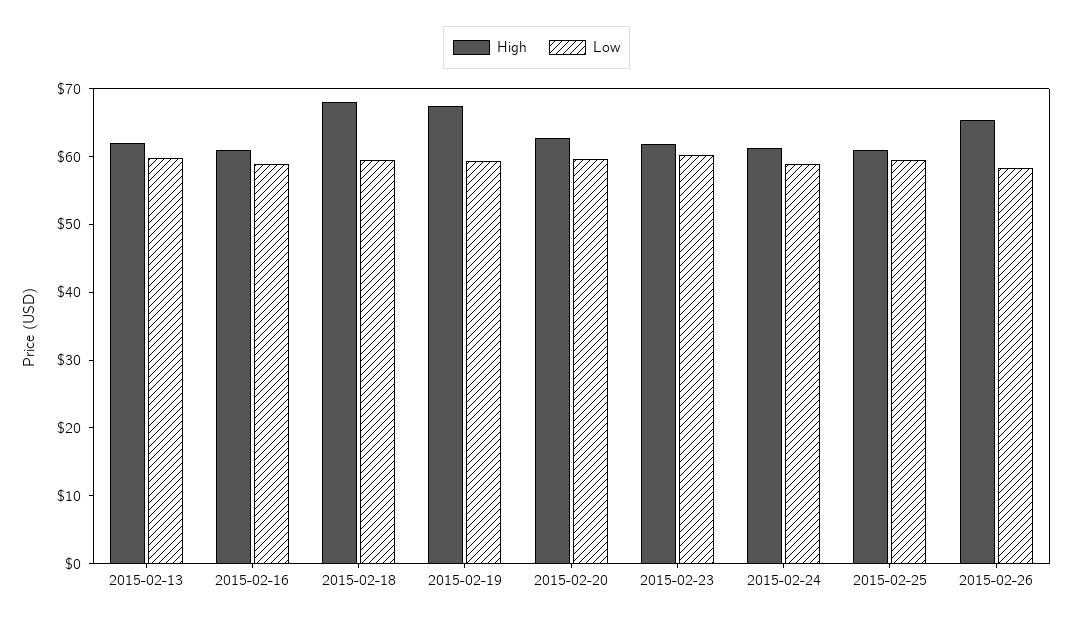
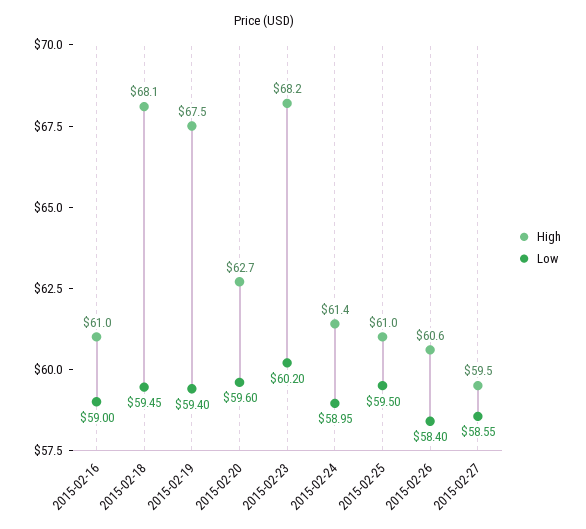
High, 2015-02-13: 62 -> none
Low, 2015-02-13: 60 -> none
High, 2015-02-23: 62 -> 68.2
High, 2015-02-26: 66 -> 60.6
High, 2015-02-27: none -> 59.5
Low, 2015-02-27: none -> 58.55

